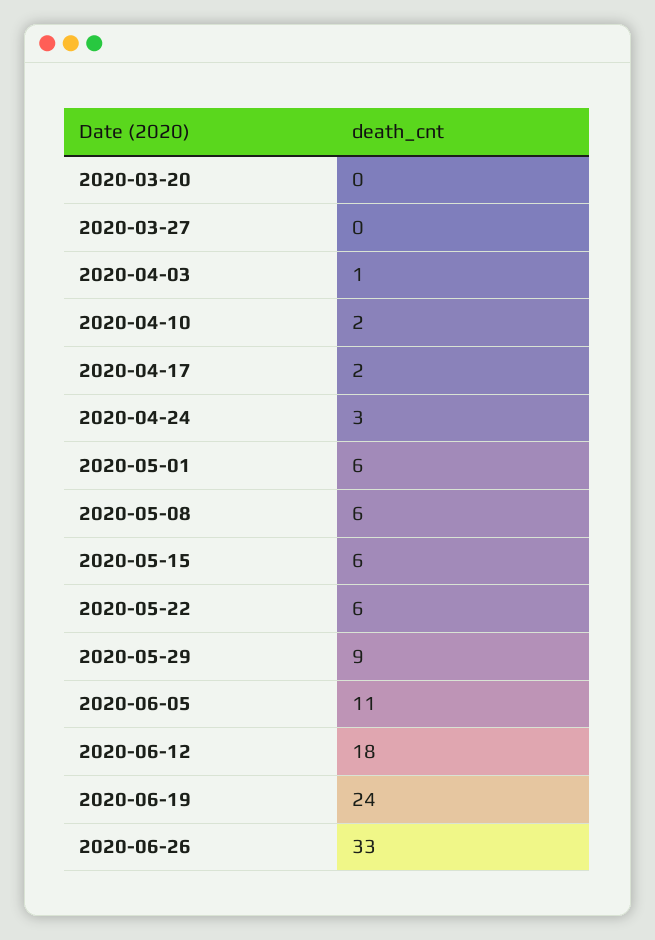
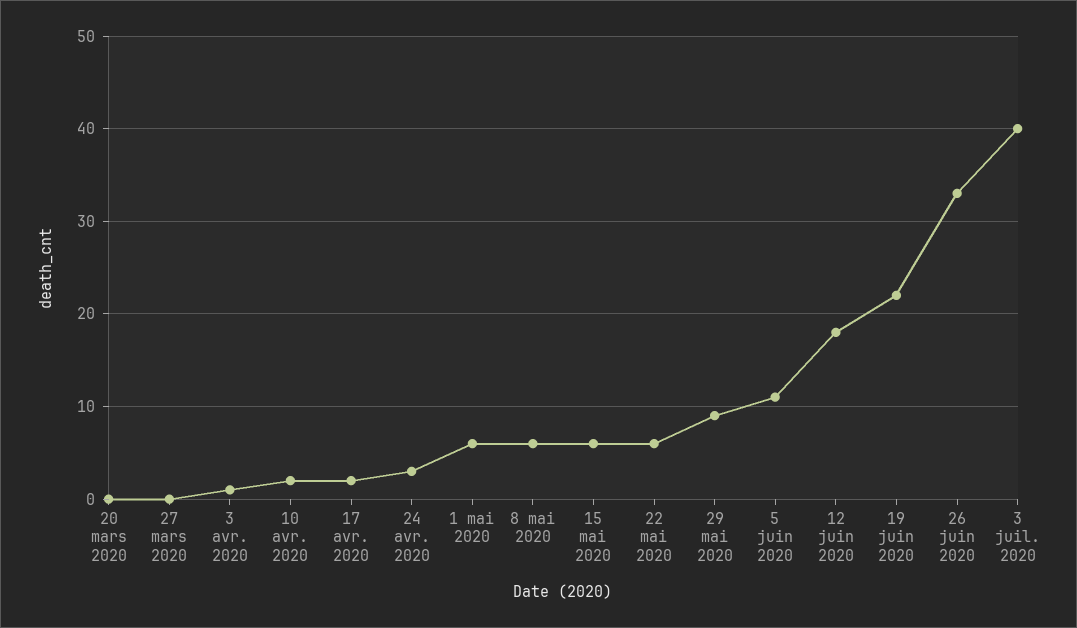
2020-06-19: 24 -> 22
3 juil. 2020: none -> 40

